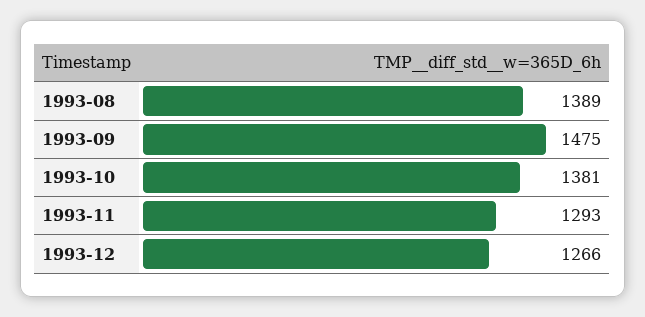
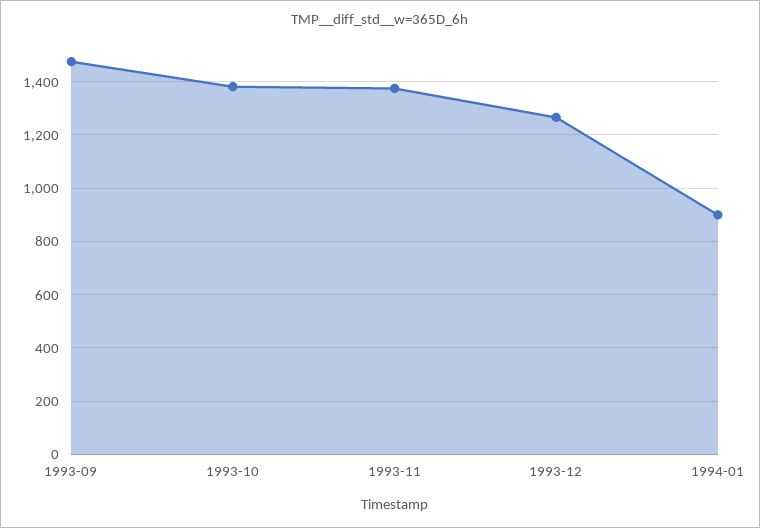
1993-08: 1389 -> none
1993-11: 1293 -> 1375
1994-01: none -> 900

